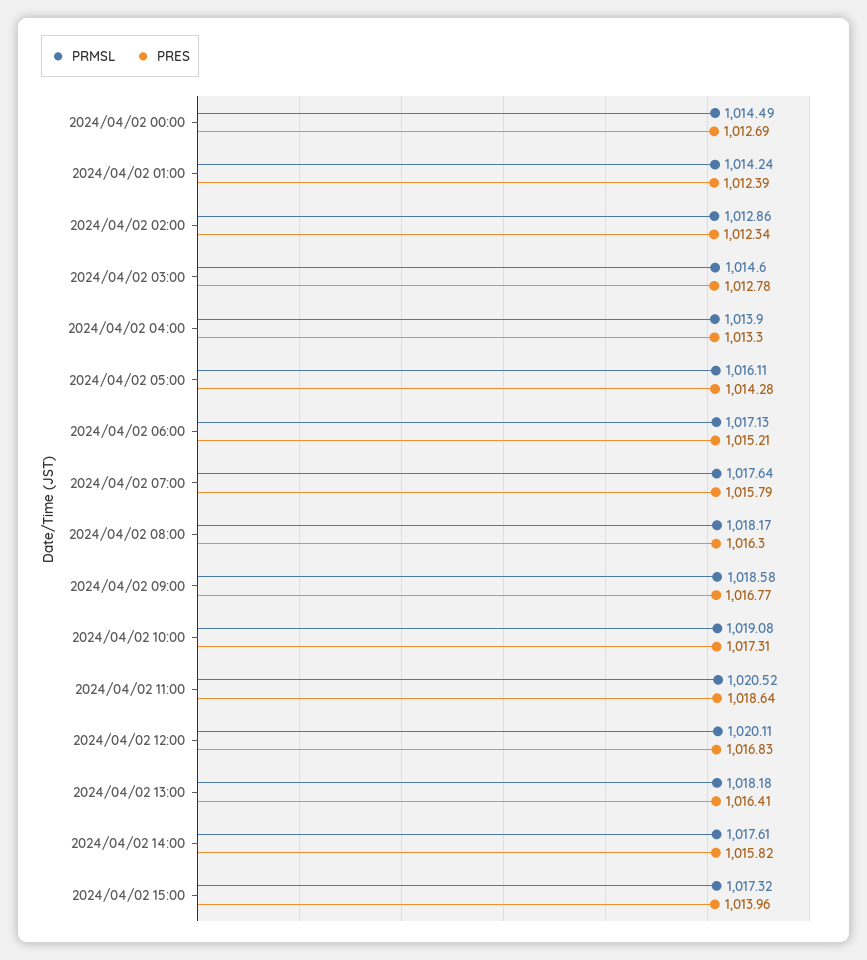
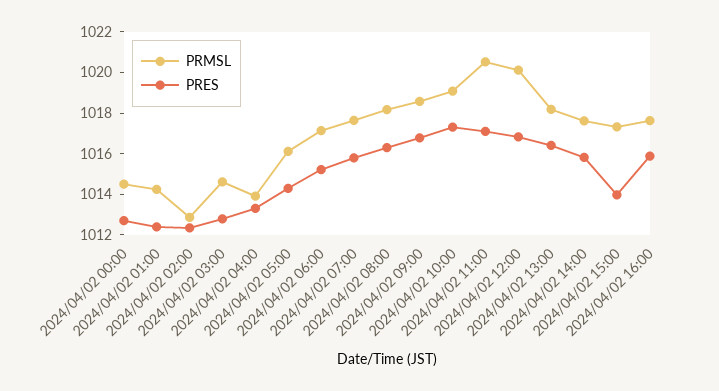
PRES, 2024/04/02 11:00: 1018.64 -> 1017
PRMSL, 2024/04/02 16:00: none -> 1017.5
PRES, 2024/04/02 16:00: none -> 1016

